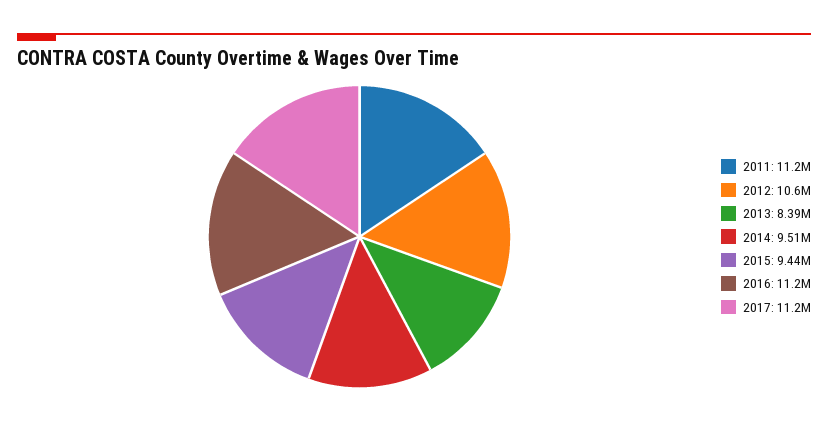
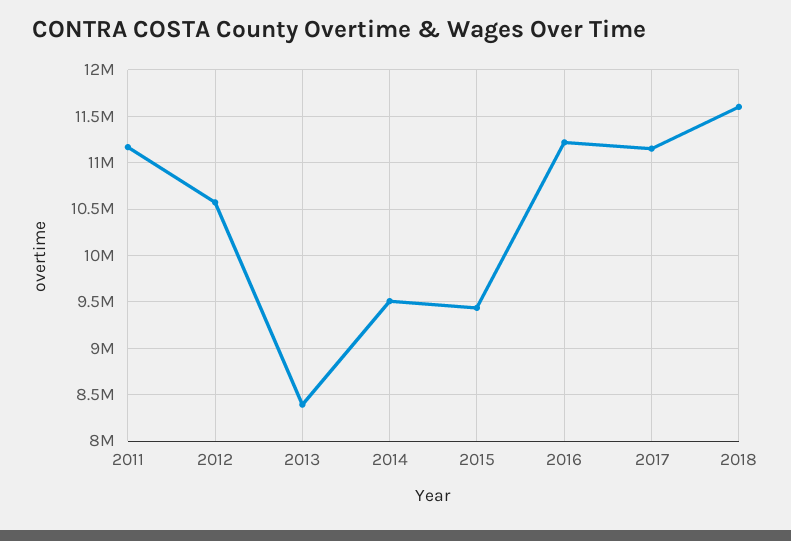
2018: none -> 11600000

